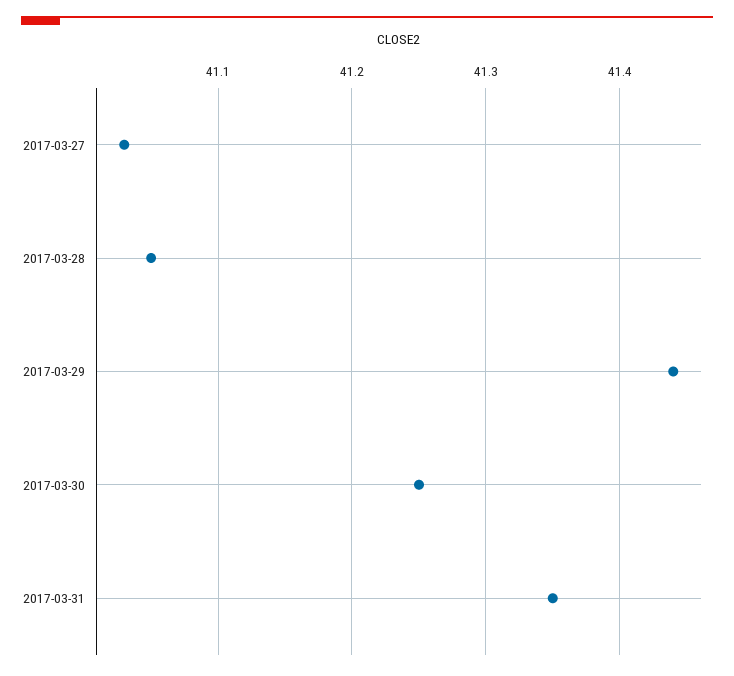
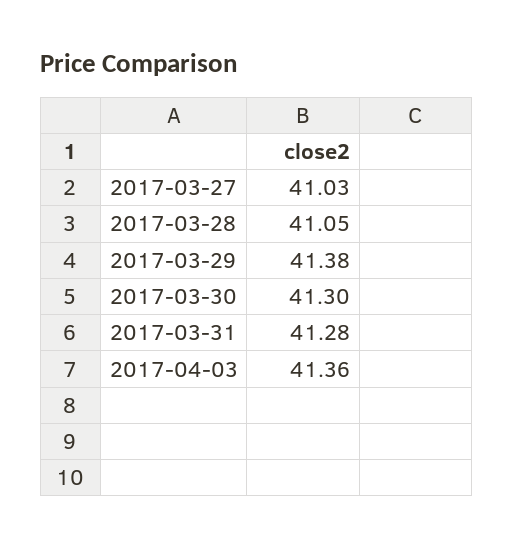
2017-03-29: 41.44 -> 41.38
2017-03-30: 41.25 -> 41.3
2017-03-31: 41.35 -> 41.28
2017-04-03: none -> 41.36

